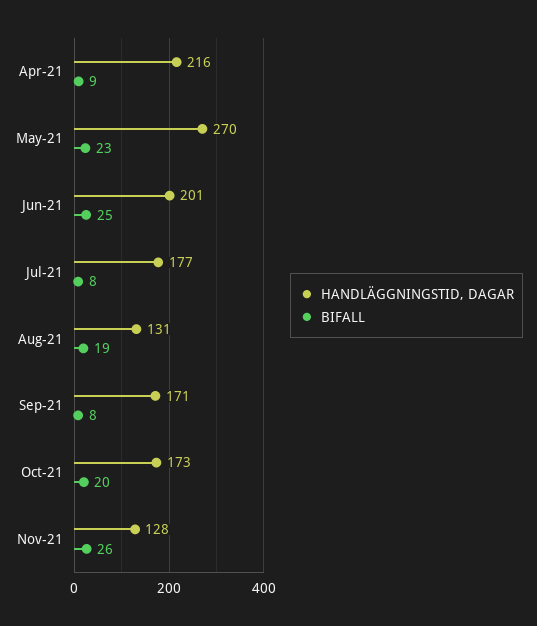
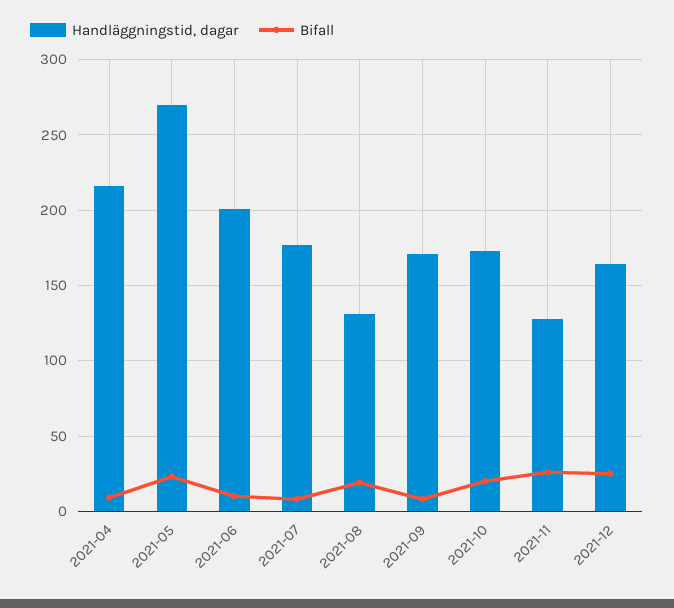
BIFALL, Jun-21: 25 -> 10
HANDLÄGGNINGSTID, DAGAR, 2021-12: none -> 165
BIFALL, 2021-12: none -> 25

